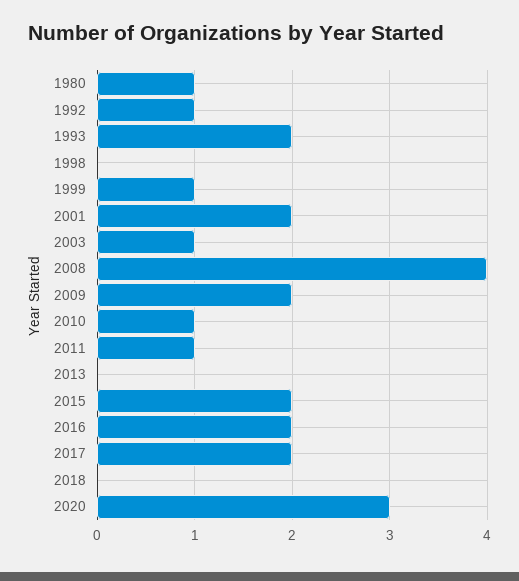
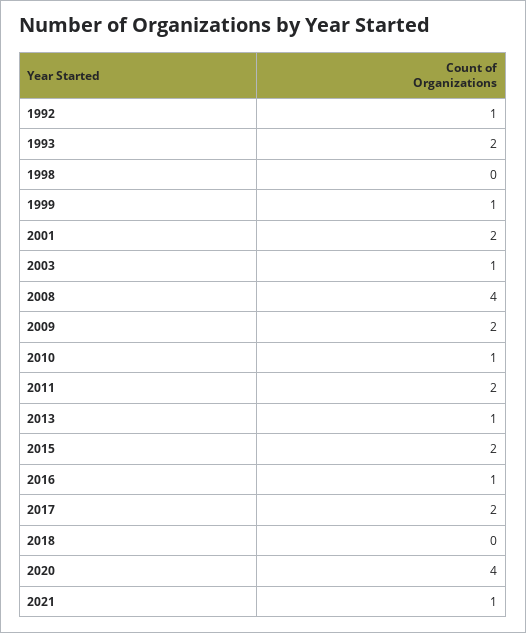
1980: 1 -> none
2011: 1 -> 2
2013: 0 -> 1
2016: 2 -> 1
2020: 3 -> 4
2021: none -> 1

